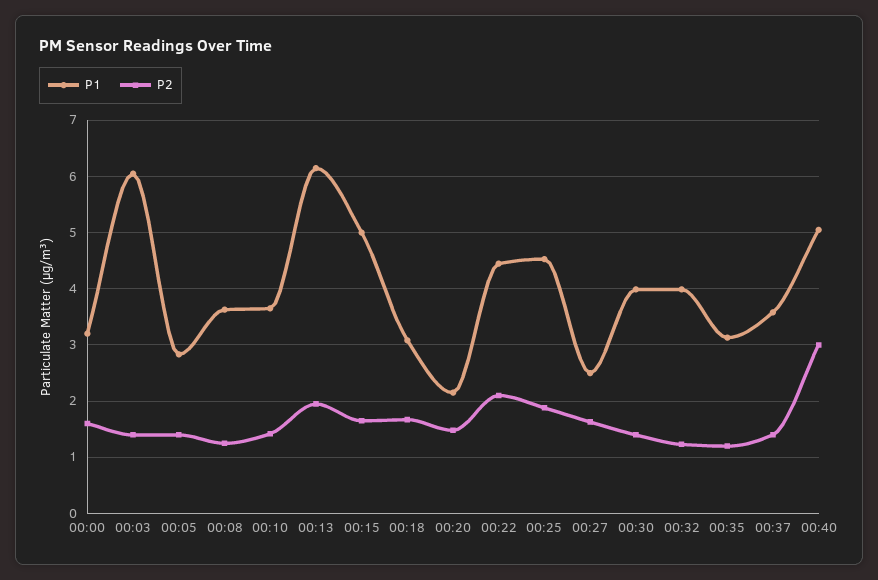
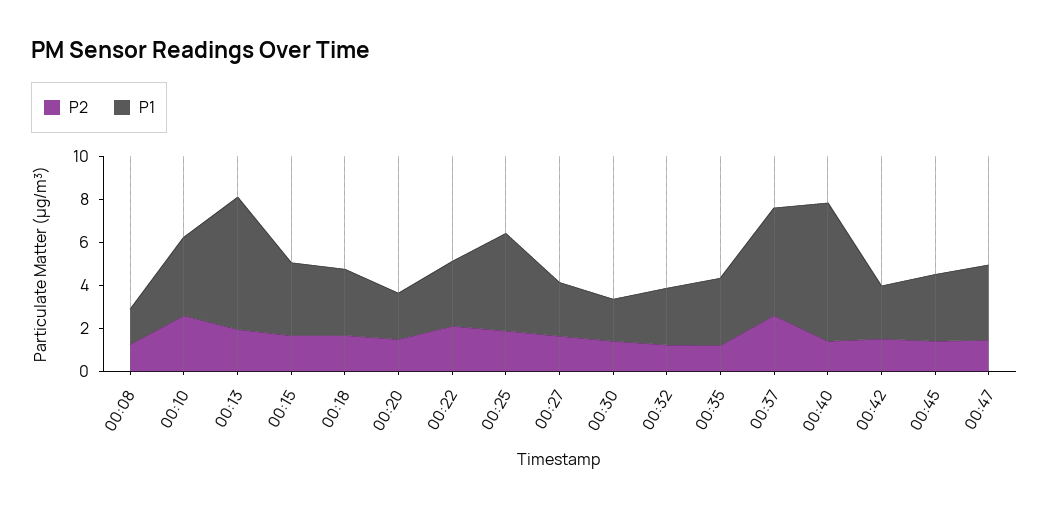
P1, 00:00: 3.2 -> none
P2, 00:00: 1.6 -> none
P1, 00:03: 6 -> none
P2, 00:03: 1.4 -> none
P1, 00:05: 2.8 -> none
P2, 00:05: 1.4 -> none
P1, 00:08: 3.6 -> 1.5
P2, 00:10: 1.4 -> 2.5
P1, 00:15: 5 -> 3.5
P1, 00:22: 4.4 -> 3
P1, 00:30: 4 -> 2
P1, 00:32: 4 -> 2.5
P1, 00:37: 3.6 -> 5
P2, 00:37: 1.4 -> 2.5
P1, 00:40: 5 -> 6.5
P2, 00:40: 3 -> 1.5
P2, 00:42: none -> 1.5
P1, 00:42: none -> 2.5
P2, 00:45: none -> 1.5
P1, 00:45: none -> 3
P2, 00:47: none -> 1.5
P1, 00:47: none -> 3.5

